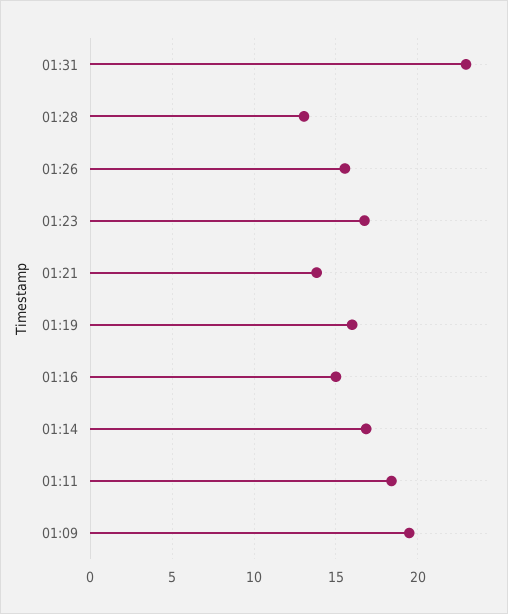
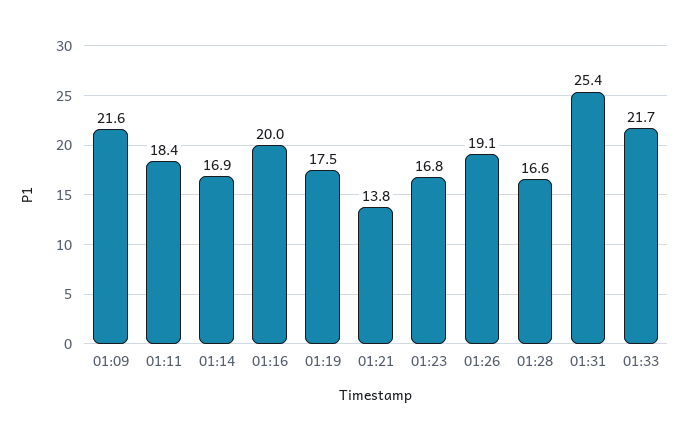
01:31: 23 -> 25.4
01:28: 13 -> 16.6
01:26: 15.5 -> 19.1
01:19: 16 -> 17.5
01:16: 15 -> 20
01:09: 19.5 -> 21.6
01:33: none -> 21.7

